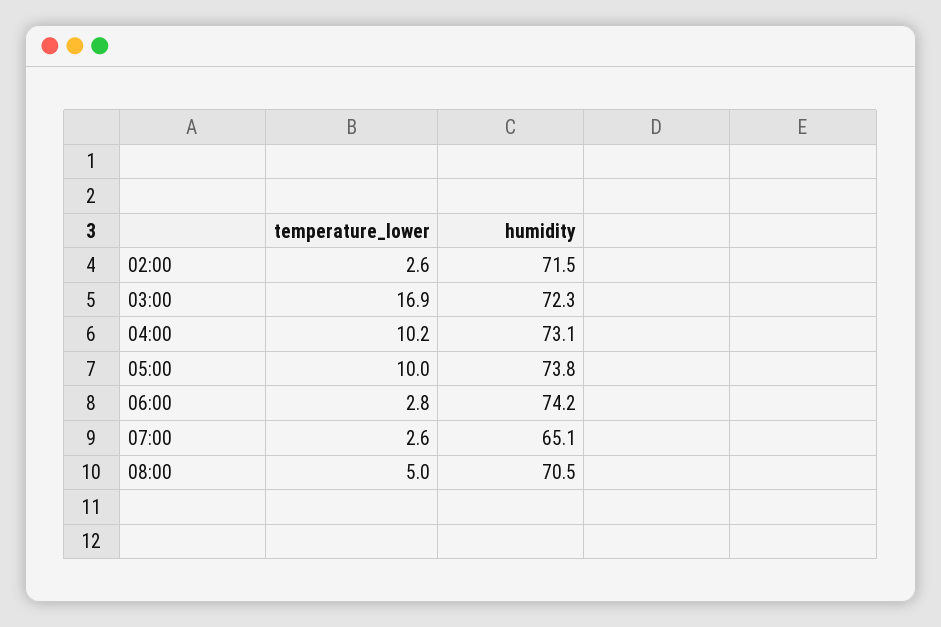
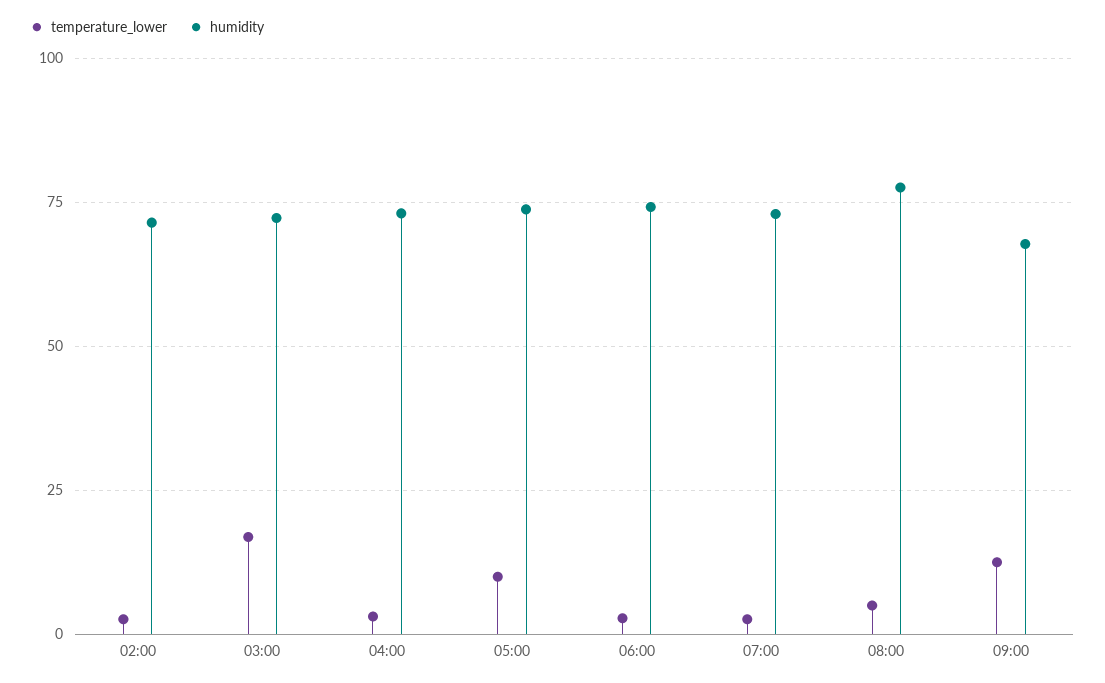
temperature_lower, 04:00: 10.2 -> 2.5
humidity, 07:00: 65.1 -> 72.5
humidity, 08:00: 70.5 -> 77.5
temperature_lower, 09:00: none -> 12.5
humidity, 09:00: none -> 67.5

